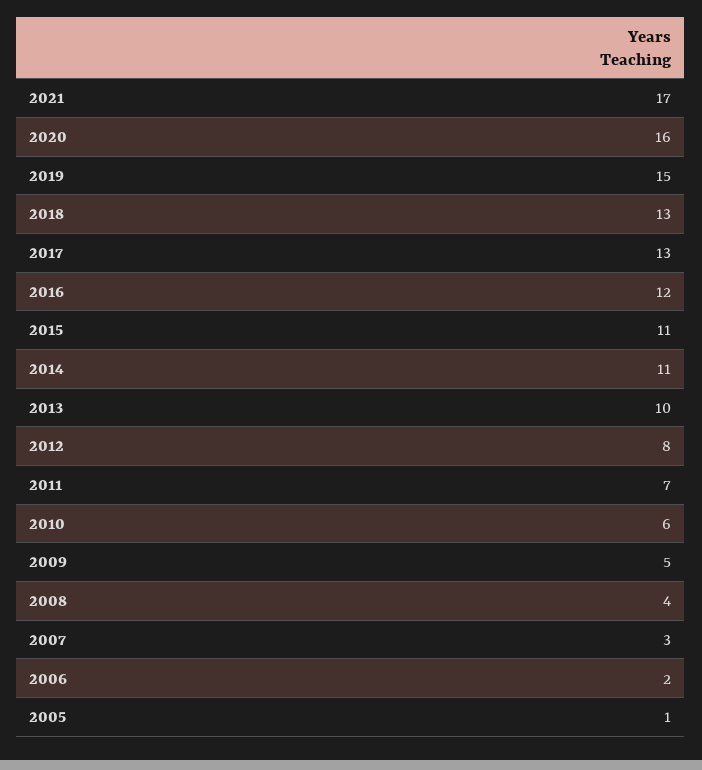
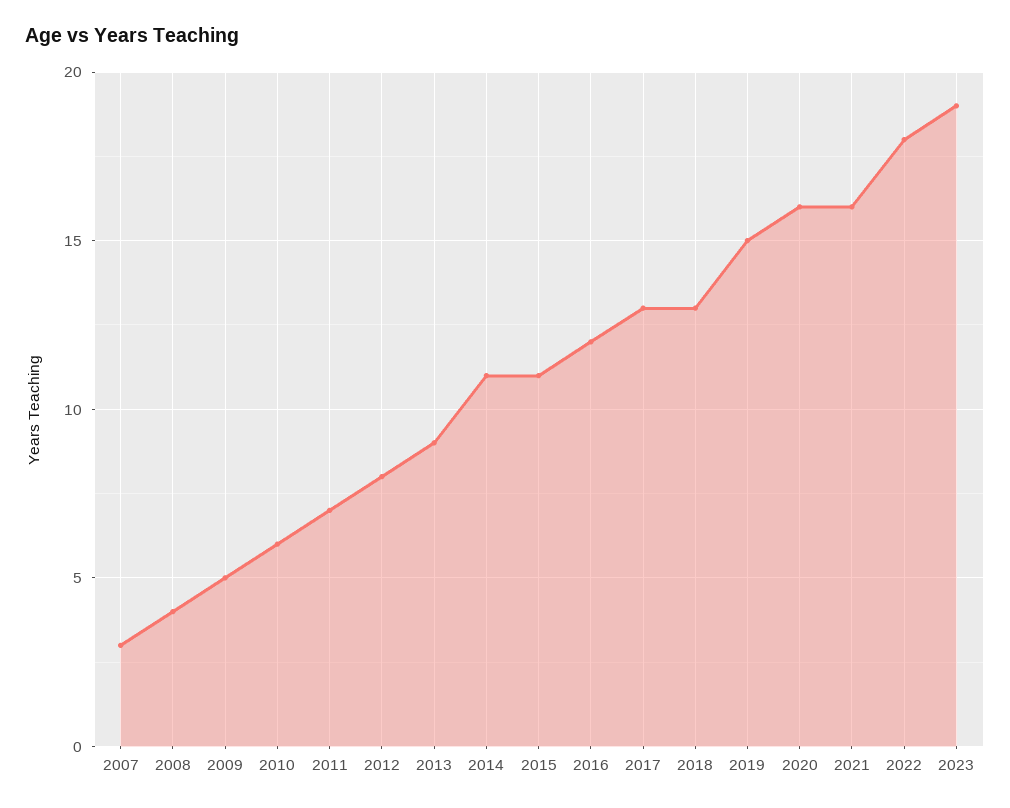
2021: 17 -> 16
2013: 10 -> 9
2006: 2 -> none
2005: 1 -> none
2022: none -> 18
2023: none -> 19

